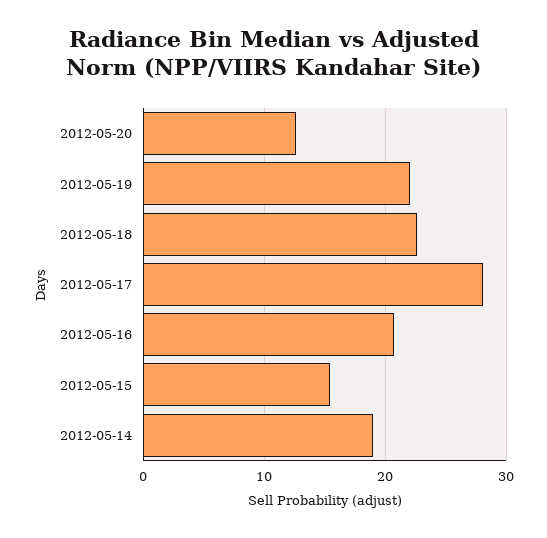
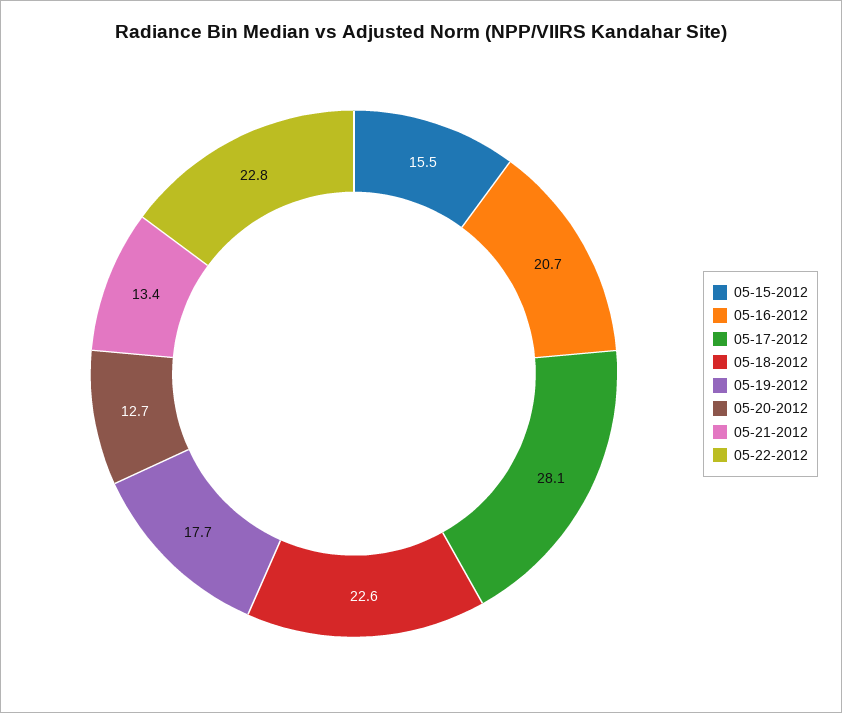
2012-05-19: 22 -> 17.7
2012-05-14: 19 -> none
05-21-2012: none -> 13.4
05-22-2012: none -> 22.8

